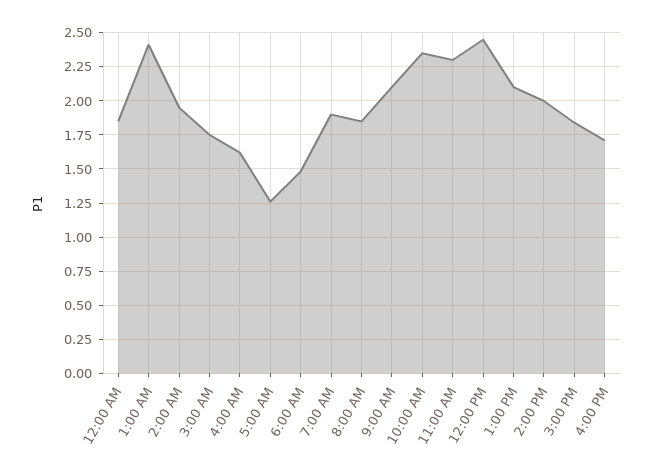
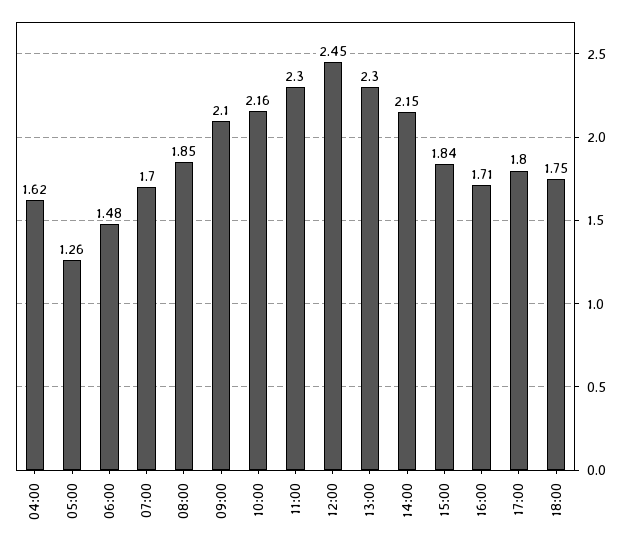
12:00 AM: 1.85 -> none
1:00 AM: 2.4 -> none
2:00 AM: 1.95 -> none
3:00 AM: 1.75 -> none
7:00 AM: 1.9 -> 1.7
10:00 AM: 2.35 -> 2.16
1:00 PM: 2.1 -> 2.3
2:00 PM: 2 -> 2.15
17:00: none -> 1.8
18:00: none -> 1.75

